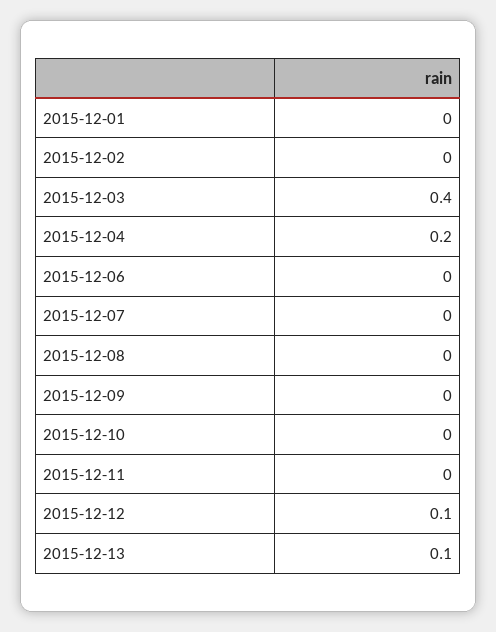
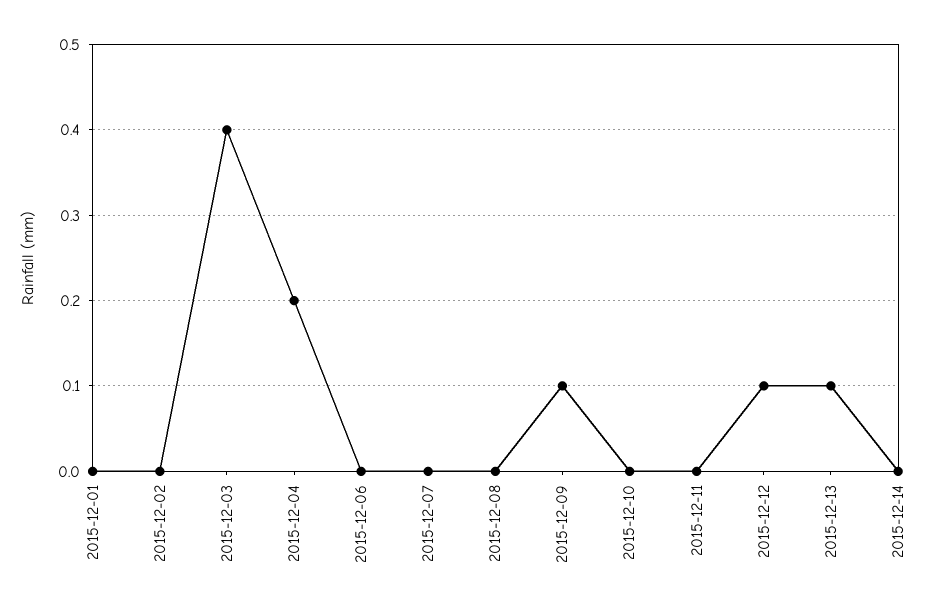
2015-12-09: 0 -> 0.1
2015-12-14: none -> 0

